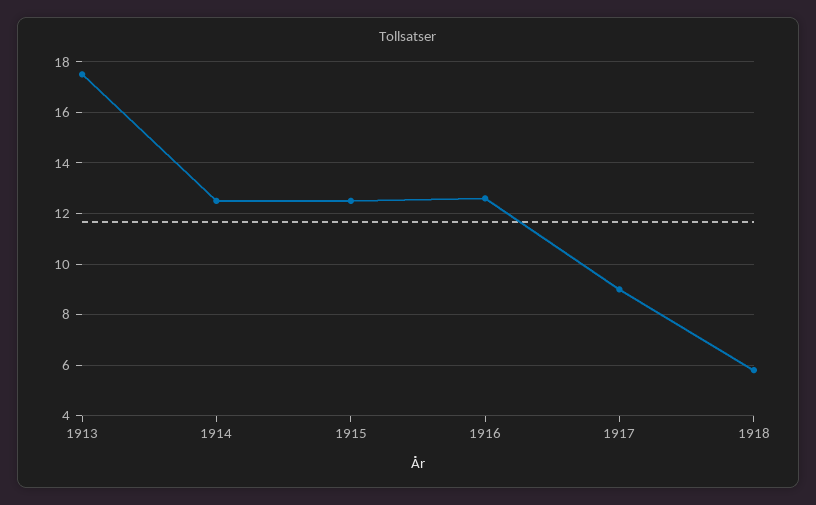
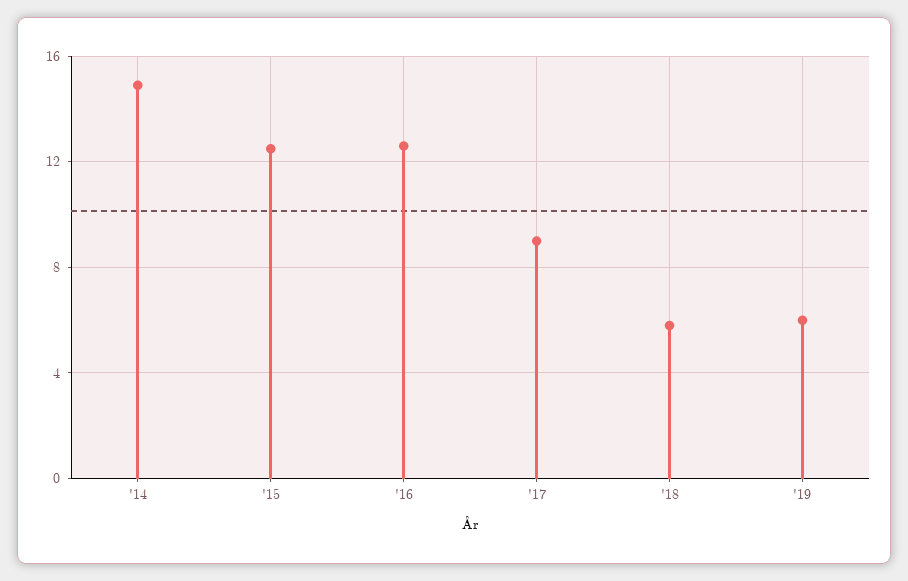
1913: 17.5 -> none
1914: 12.5 -> 15
'19: none -> 6

